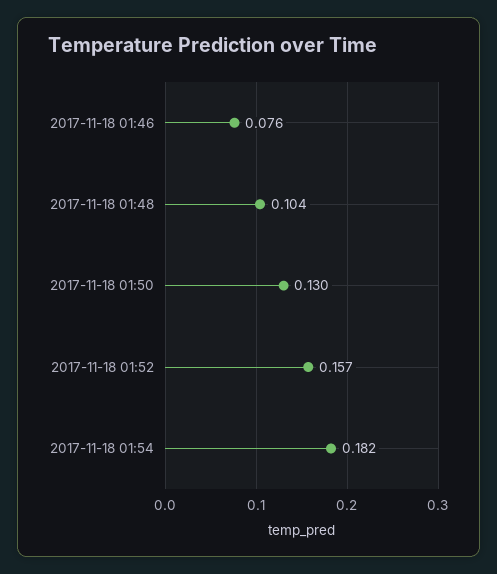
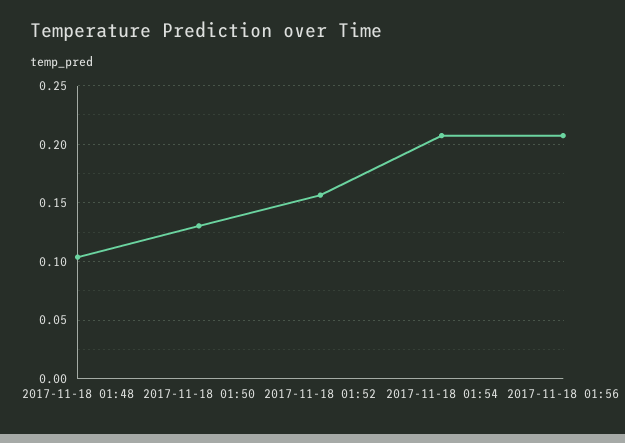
2017-11-18 01:46: 0.076 -> none
2017-11-18 01:54: 0.182 -> 0.21
2017-11-18 01:56: none -> 0.21

